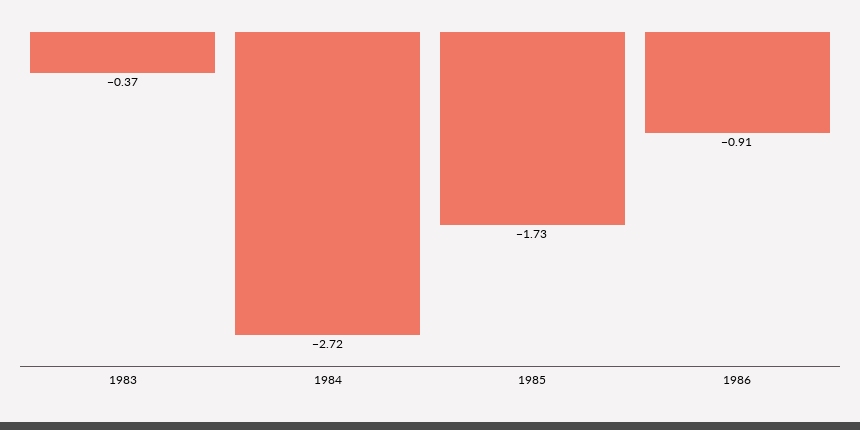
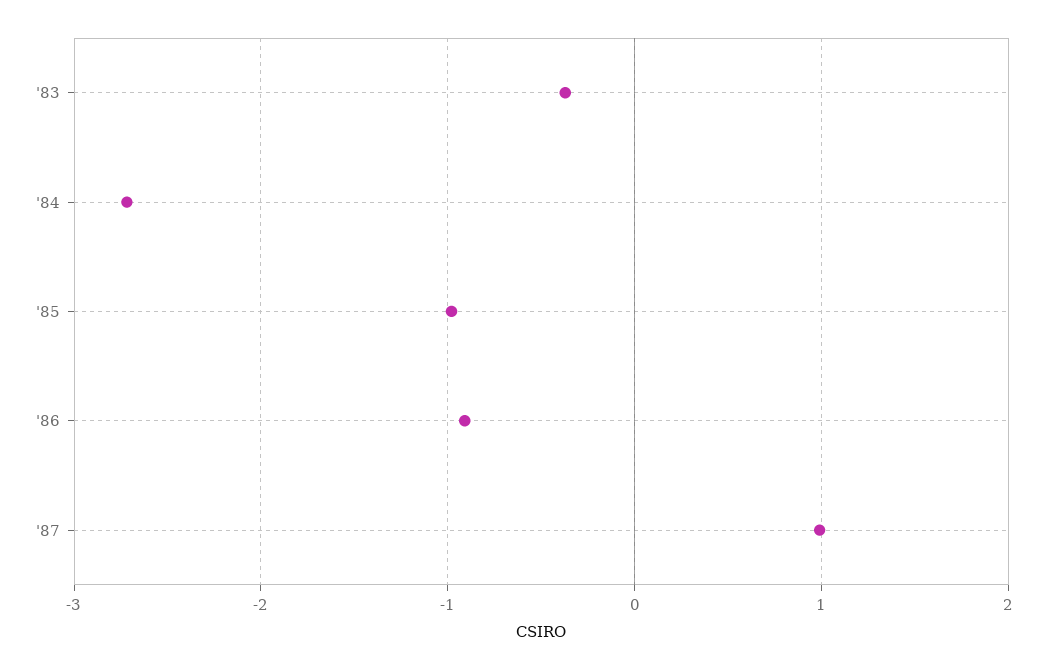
1985: -1.73 -> -1
'87: none -> 1

